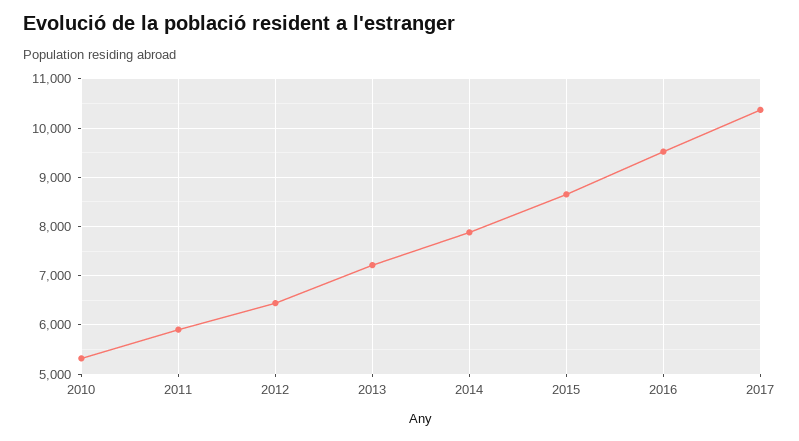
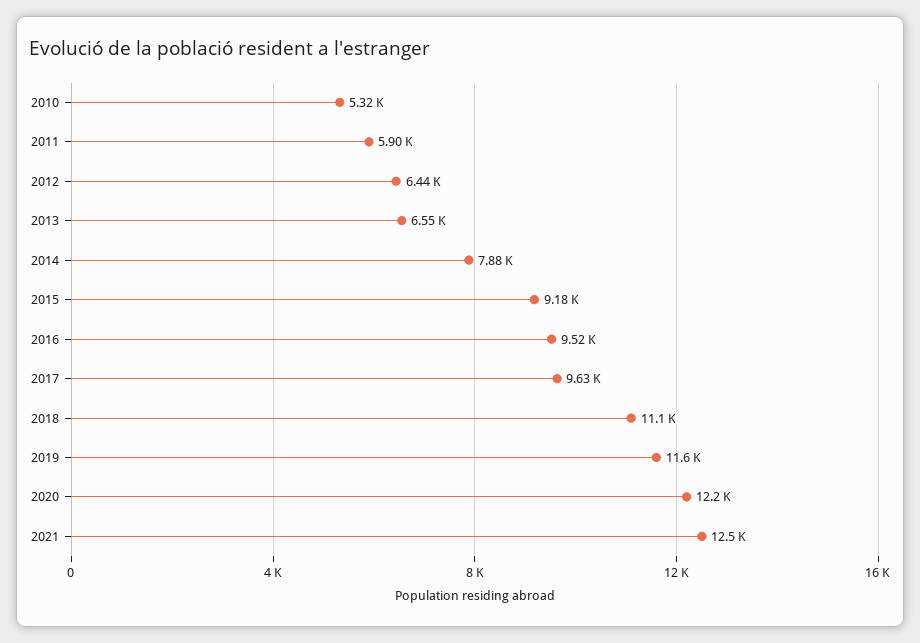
2013: 7200 -> 6550
2015: 8600 -> 9180
2017: 10400 -> 9630
2018: none -> 11100
2019: none -> 11600
2020: none -> 12200
2021: none -> 12500

